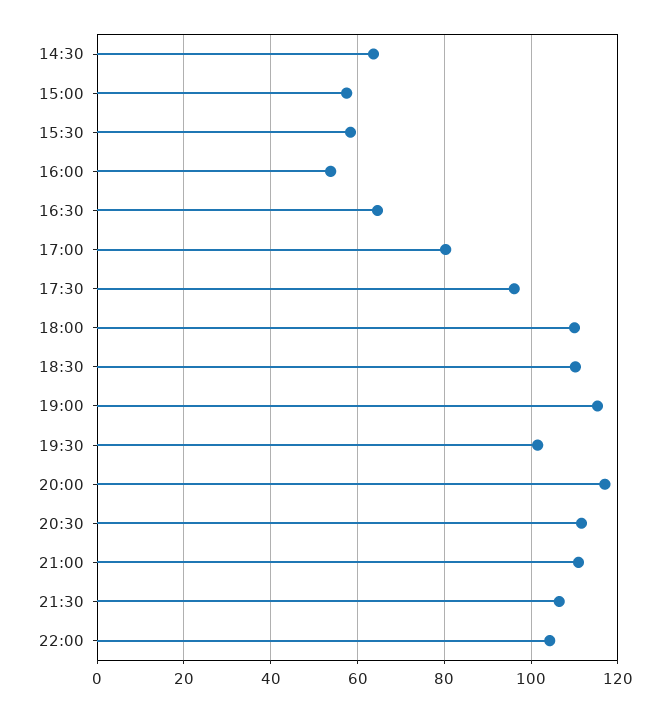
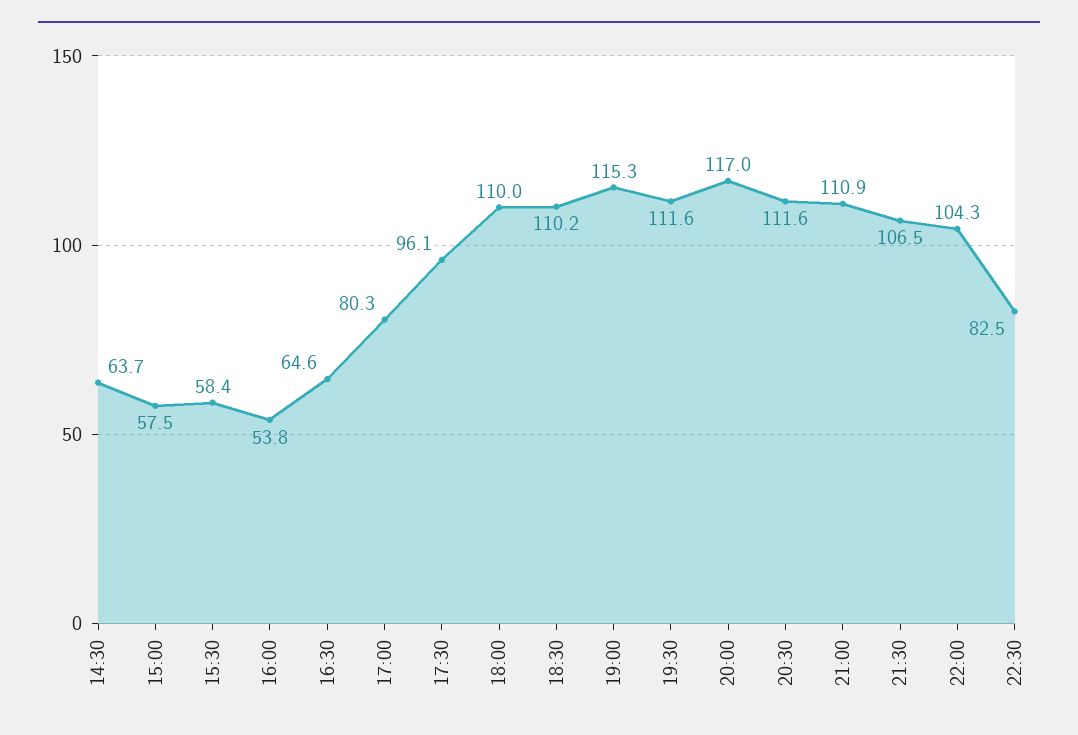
19:30: 102 -> 111.6
22:30: none -> 82.5

